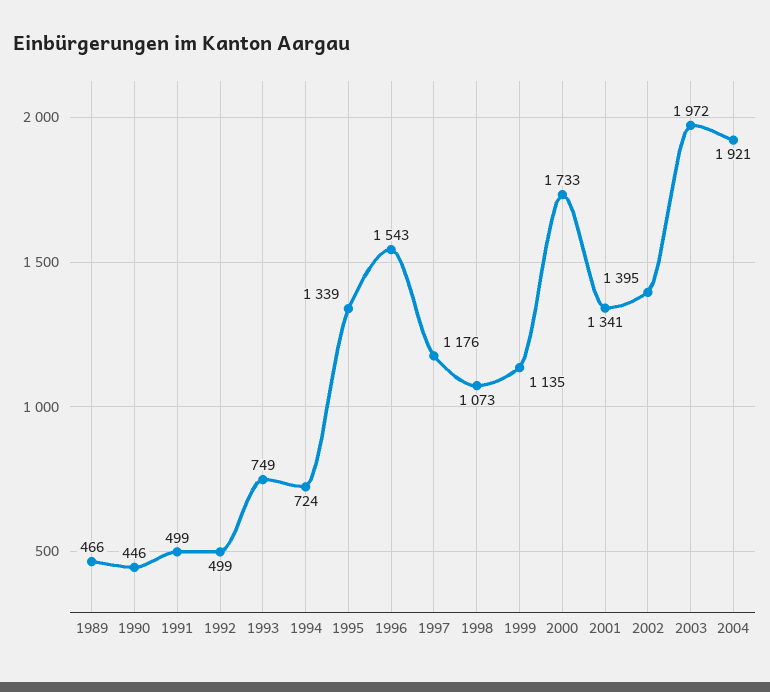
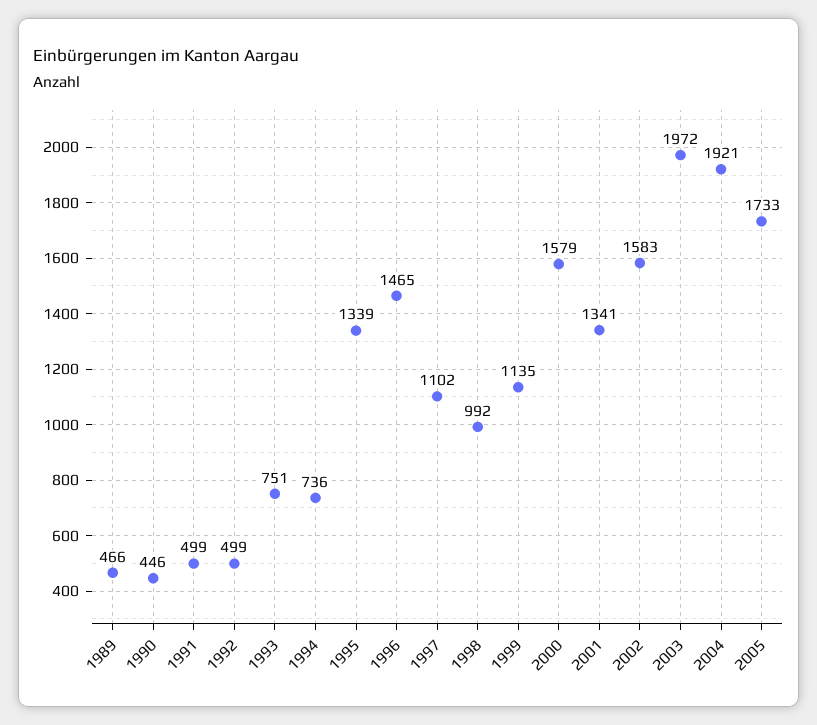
1993: 749 -> 751
1994: 724 -> 736
1996: 1543 -> 1465
1997: 1176 -> 1102
1998: 1073 -> 992
2000: 1733 -> 1579
2002: 1395 -> 1583
2005: none -> 1733

